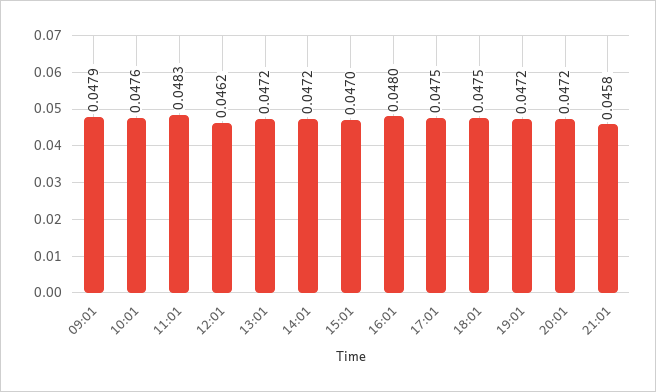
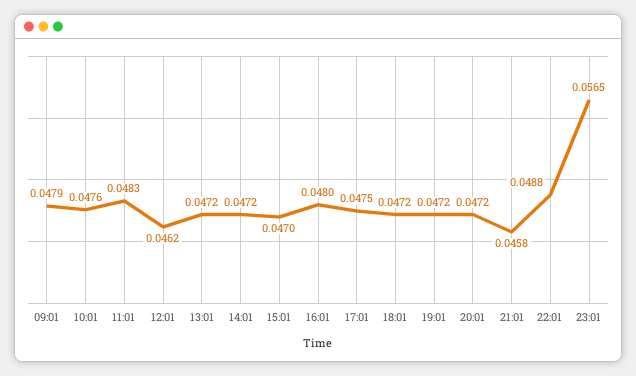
18:01: 0.0475 -> 0.0472
22:01: none -> 0.0488
23:01: none -> 0.0565

